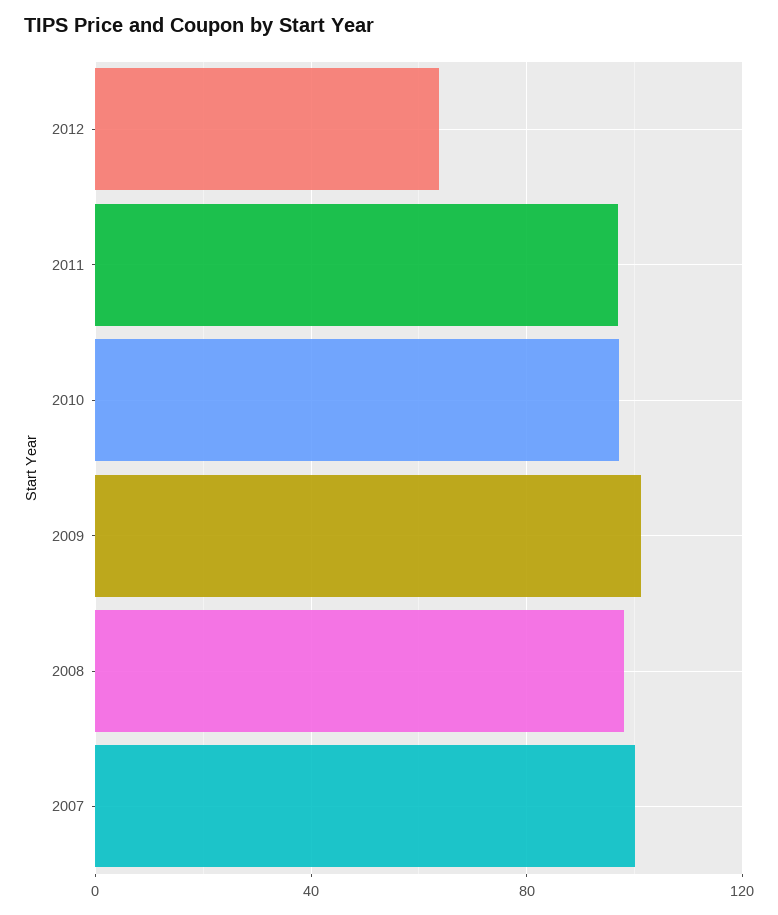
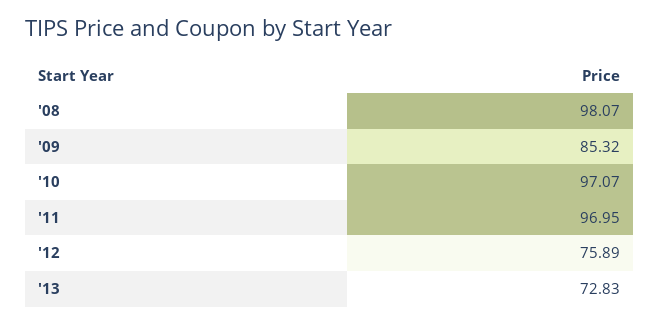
2012: 65 -> 75.89
2009: 100 -> 85.32
2007: 100 -> none
'13: none -> 72.83

